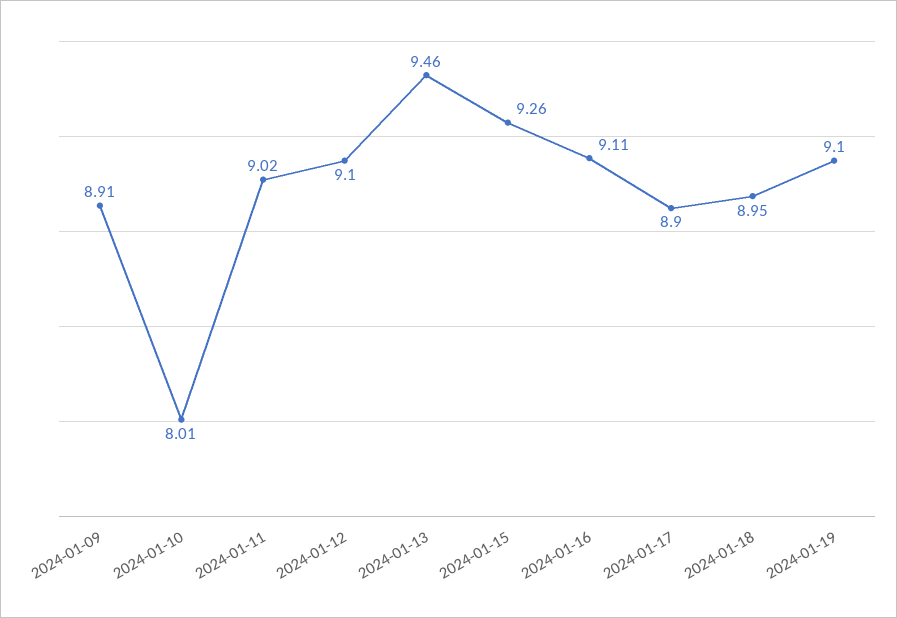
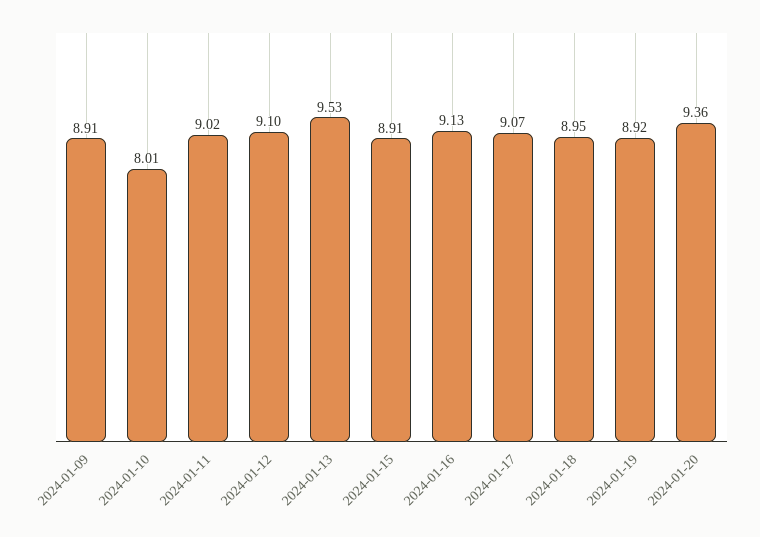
2024-01-13: 9.46 -> 9.53
2024-01-15: 9.26 -> 8.91
2024-01-16: 9.11 -> 9.13
2024-01-17: 8.9 -> 9.07
2024-01-19: 9.1 -> 8.92
2024-01-20: none -> 9.36

